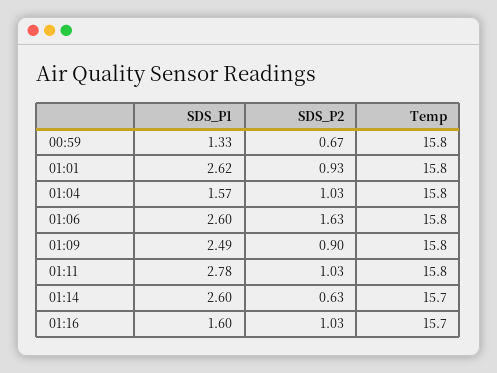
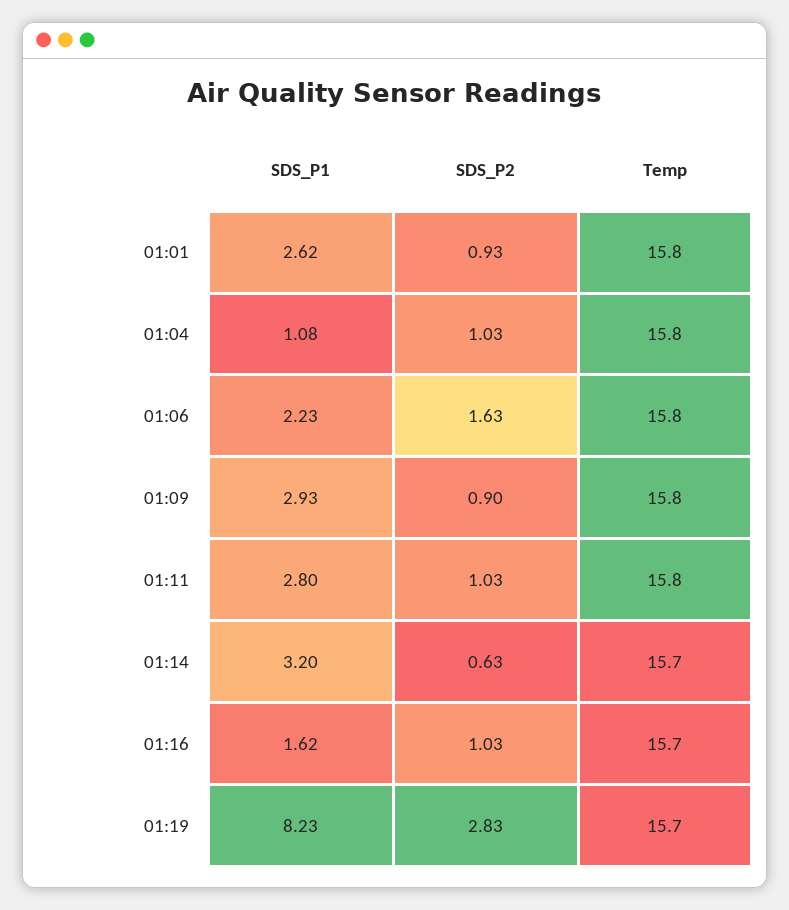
SDS_P1, 00:59: 1.33 -> none
SDS_P2, 00:59: 0.67 -> none
Temp, 00:59: 15.8 -> none
SDS_P1, 01:04: 1.57 -> 1.08
SDS_P1, 01:06: 2.6 -> 2.23
SDS_P1, 01:09: 2.49 -> 2.93
SDS_P1, 01:11: 2.78 -> 2.8
SDS_P1, 01:14: 2.6 -> 3.2
SDS_P1, 01:16: 1.6 -> 1.62
SDS_P1, 01:19: none -> 8.23
SDS_P2, 01:19: none -> 2.83
Temp, 01:19: none -> 15.7

